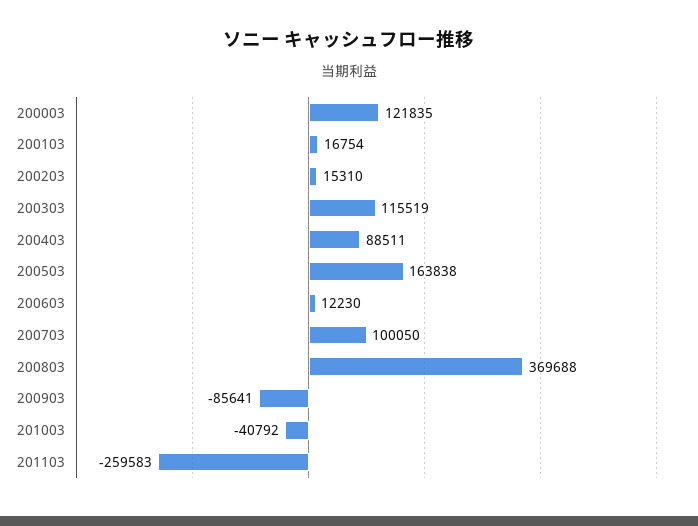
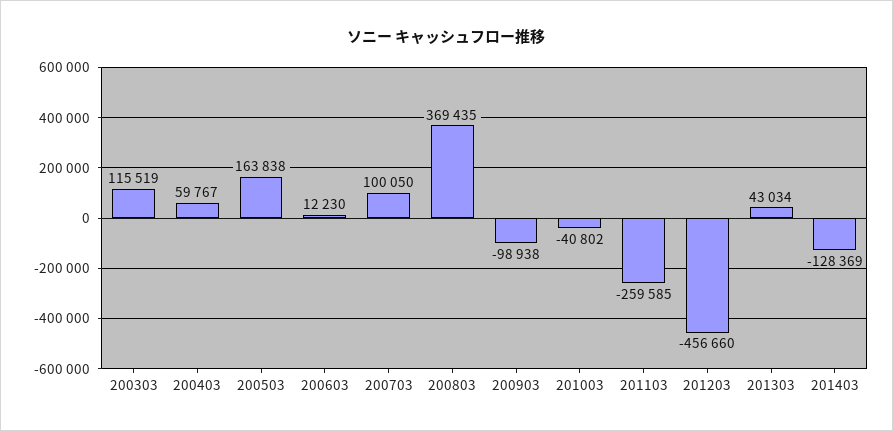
200003: 121835 -> none
200103: 16754 -> none
200203: 15310 -> none
200403: 88511 -> 59767
200803: 369688 -> 369435
200903: -85641 -> -98938
201003: -40792 -> -40802
201103: -259583 -> -259585
201203: none -> -456660
201303: none -> 43034
201403: none -> -128369

